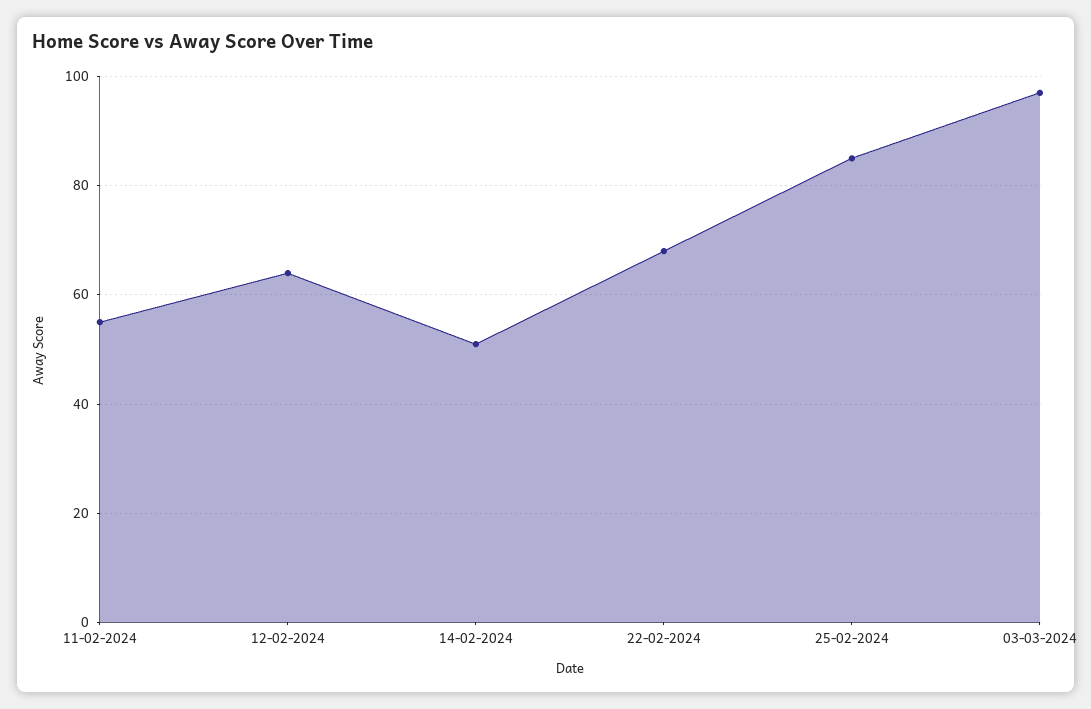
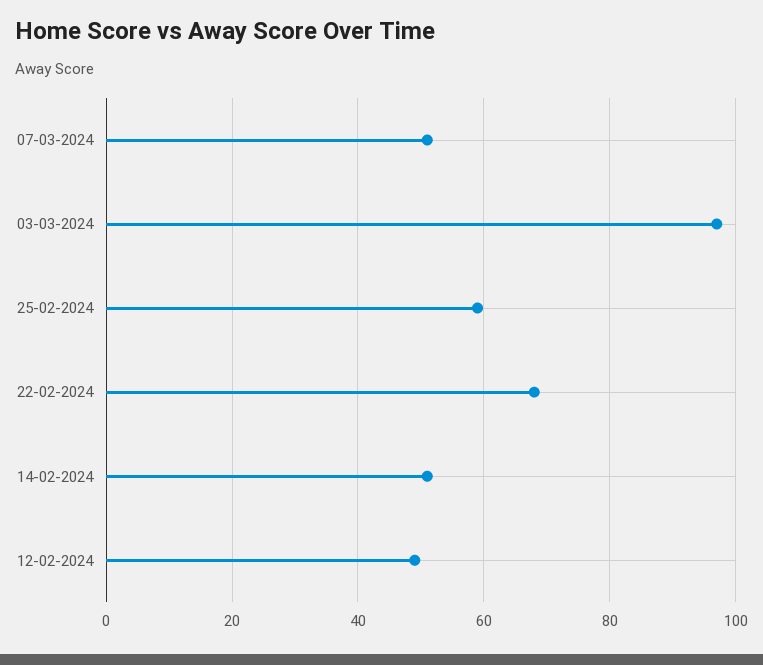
11-02-2024: 55 -> none
12-02-2024: 65 -> 50
25-02-2024: 85 -> 60
07-03-2024: none -> 50

